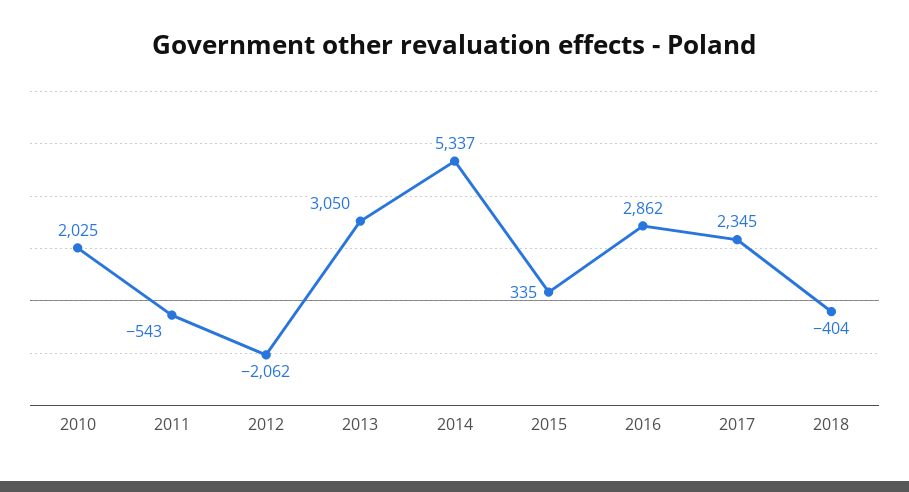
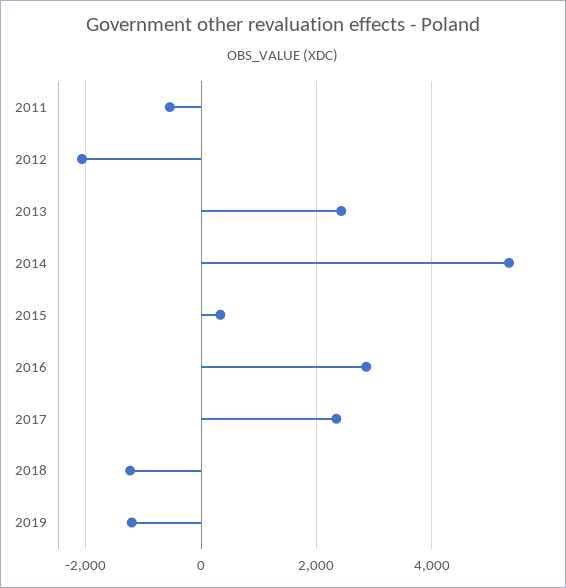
2010: 2025 -> none
2013: 3050 -> 2400
2018: -404 -> -1200
2019: none -> -1200

